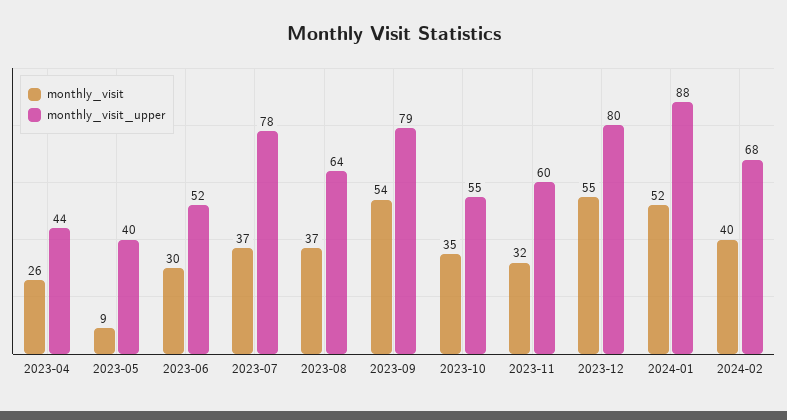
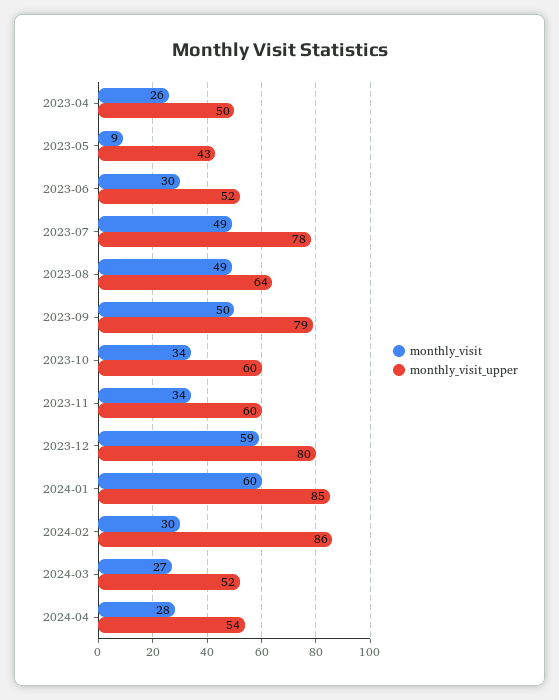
monthly_visit_upper, 2023-04: 44 -> 50
monthly_visit_upper, 2023-05: 40 -> 43
monthly_visit, 2023-07: 37 -> 49
monthly_visit, 2023-08: 37 -> 49
monthly_visit, 2023-09: 54 -> 50
monthly_visit, 2023-10: 35 -> 34
monthly_visit_upper, 2023-10: 55 -> 60
monthly_visit, 2023-11: 32 -> 34
monthly_visit, 2023-12: 55 -> 59
monthly_visit, 2024-01: 52 -> 60
monthly_visit_upper, 2024-01: 88 -> 85
monthly_visit, 2024-02: 40 -> 30
monthly_visit_upper, 2024-02: 68 -> 86
monthly_visit, 2024-03: none -> 27
monthly_visit_upper, 2024-03: none -> 52
monthly_visit, 2024-04: none -> 28
monthly_visit_upper, 2024-04: none -> 54

